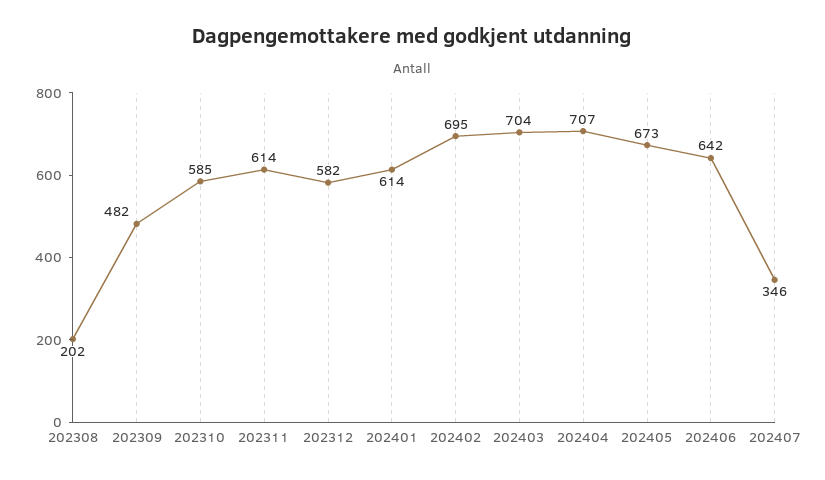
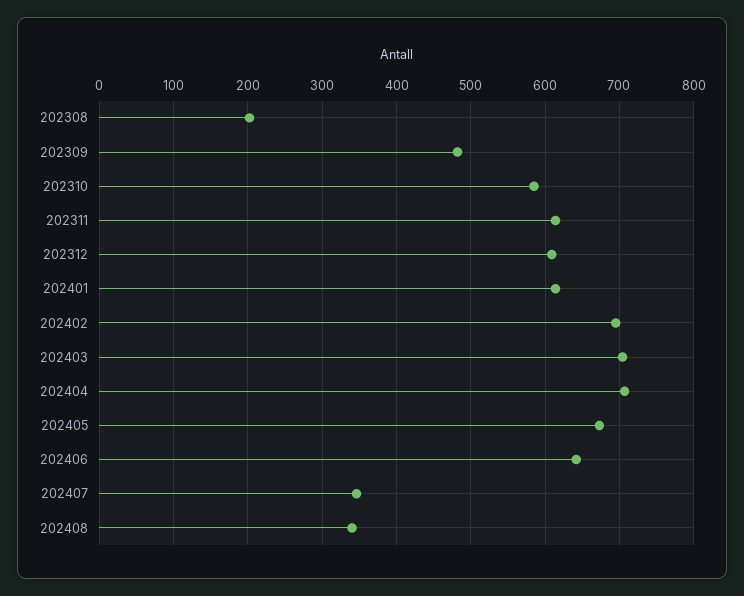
202312: 582 -> 610
202408: none -> 340

